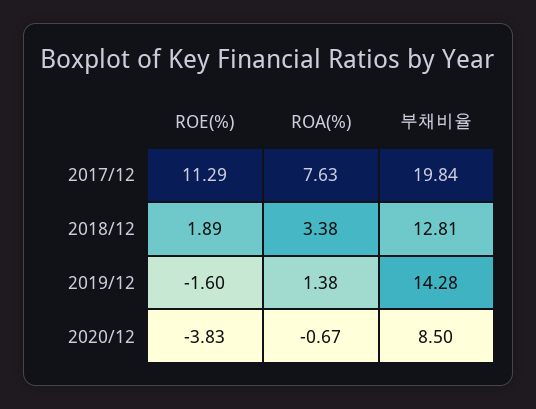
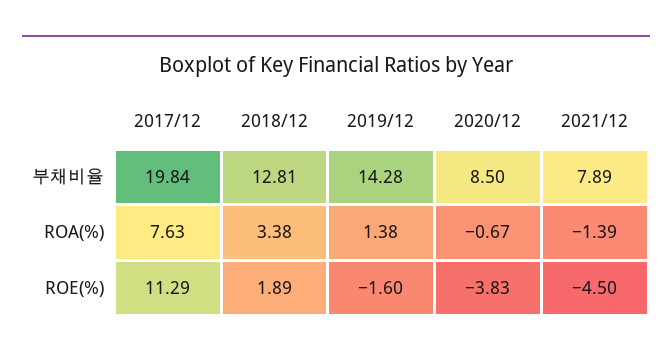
부채비율, 2021/12: none -> 7.89
ROA(%), 2021/12: none -> -1.39
ROE(%), 2021/12: none -> -4.5

